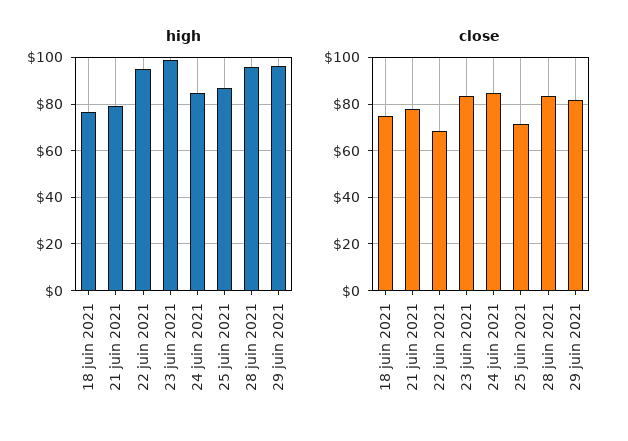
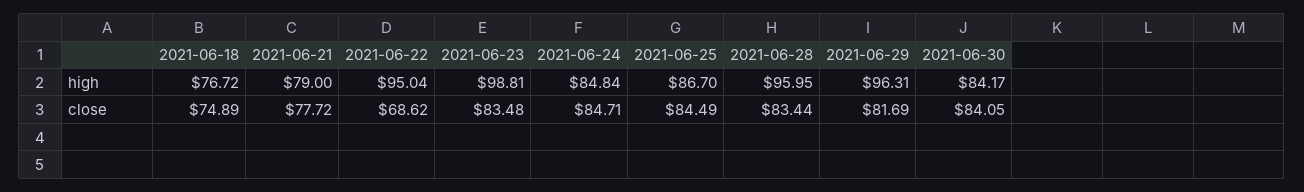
close, 25 juin 2021: 70 -> 84.49
high, 2021-06-30: none -> 84.17
close, 2021-06-30: none -> 84.05

